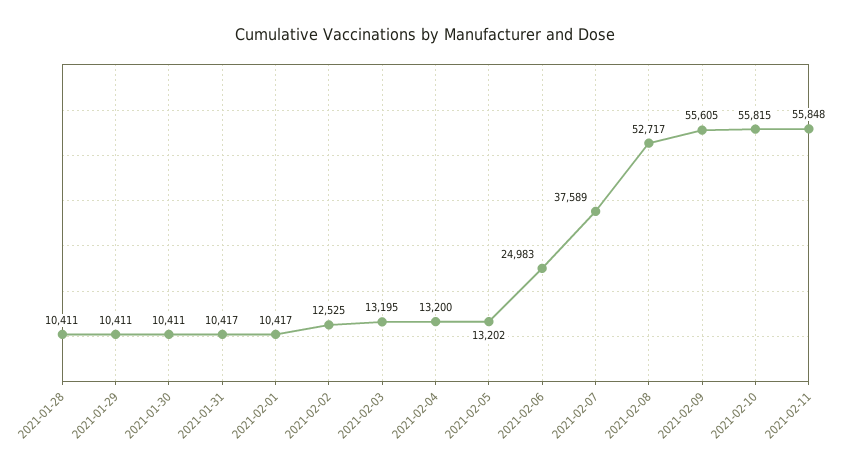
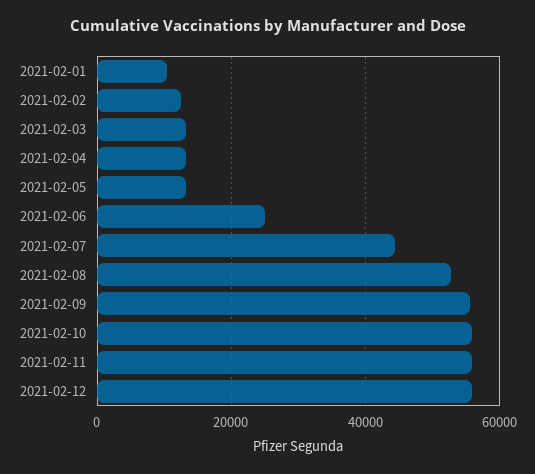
2021-01-28: 10411 -> none
2021-01-29: 10411 -> none
2021-01-30: 10411 -> none
2021-01-31: 10417 -> none
2021-02-07: 37589 -> 44000
2021-02-12: none -> 56000

